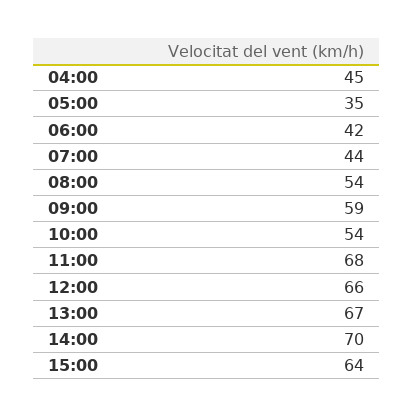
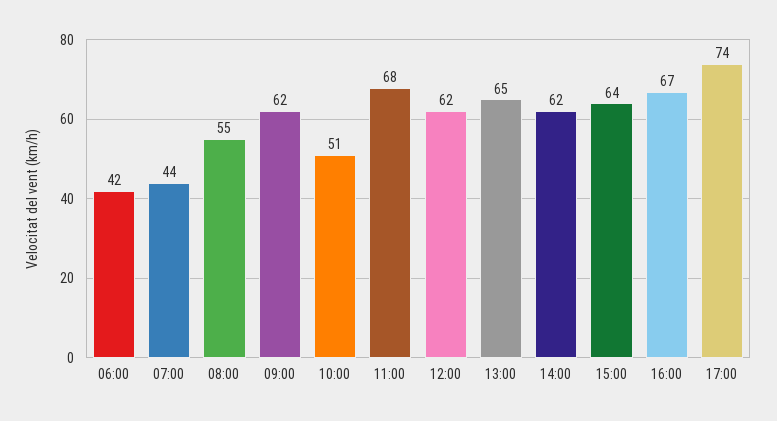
04:00: 45 -> none
05:00: 35 -> none
08:00: 54 -> 55
09:00: 59 -> 62
10:00: 54 -> 51
12:00: 66 -> 62
13:00: 67 -> 65
14:00: 70 -> 62
16:00: none -> 67
17:00: none -> 74

